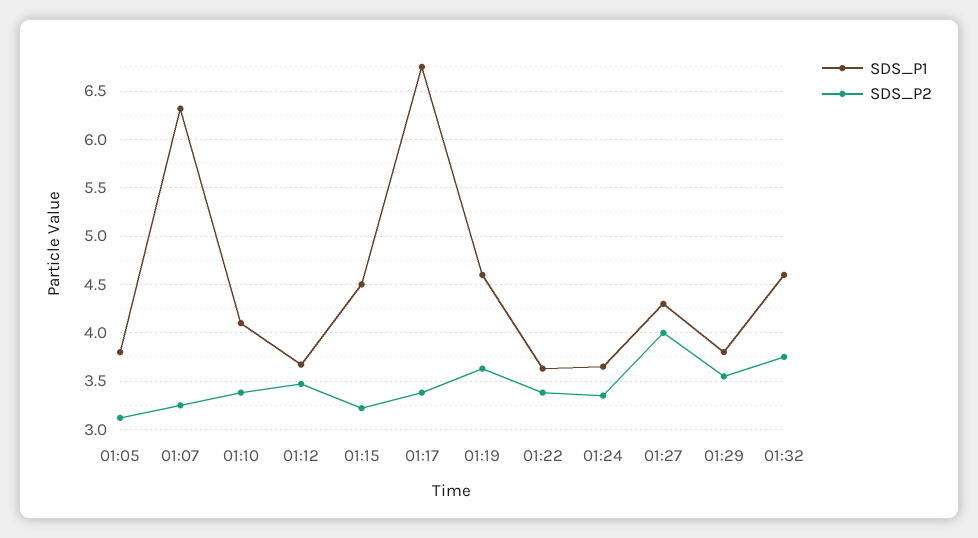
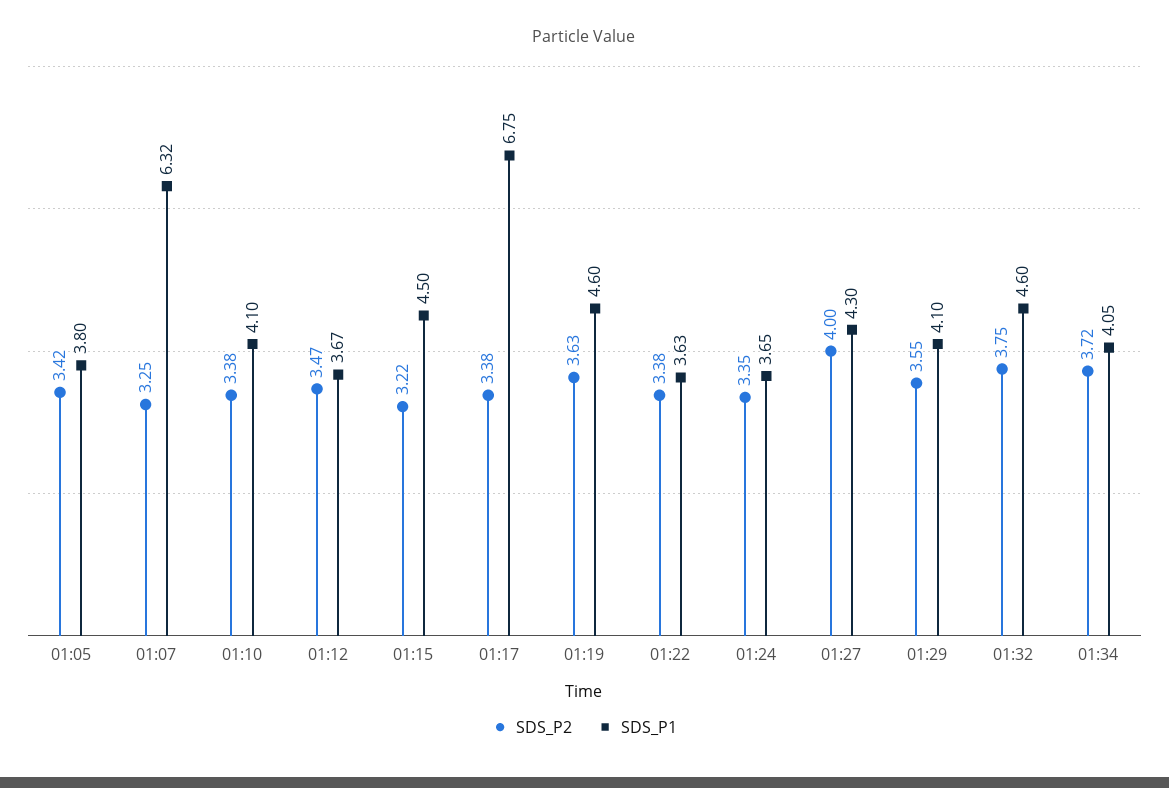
SDS_P2, 01:05: 3.1 -> 3.42
SDS_P1, 01:29: 3.8 -> 4.1
SDS_P2, 01:34: none -> 3.72
SDS_P1, 01:34: none -> 4.05

